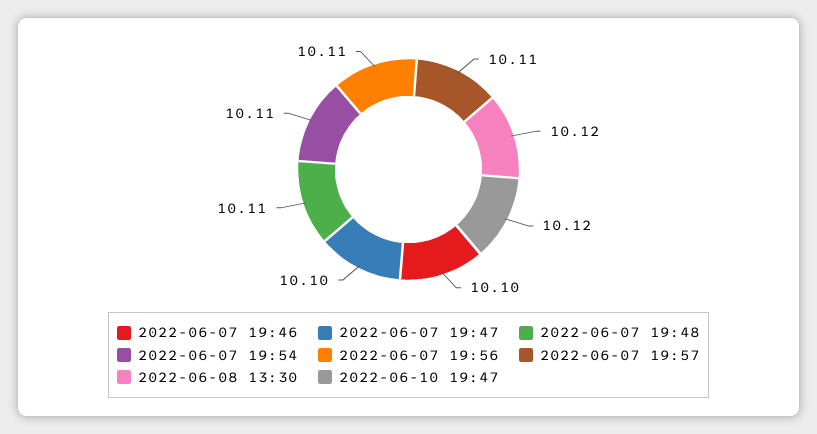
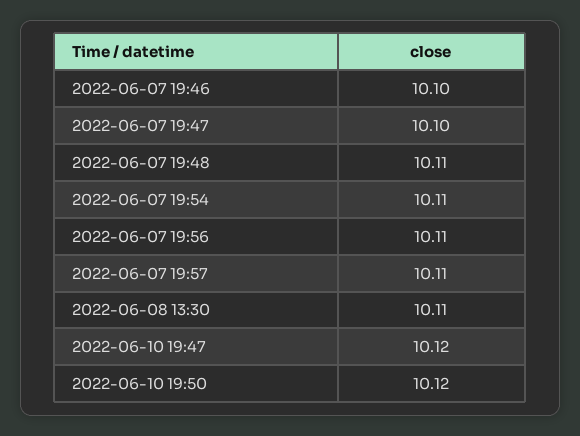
2022-06-08 13:30: 10.12 -> 10.11
2022-06-10 19:50: none -> 10.12

